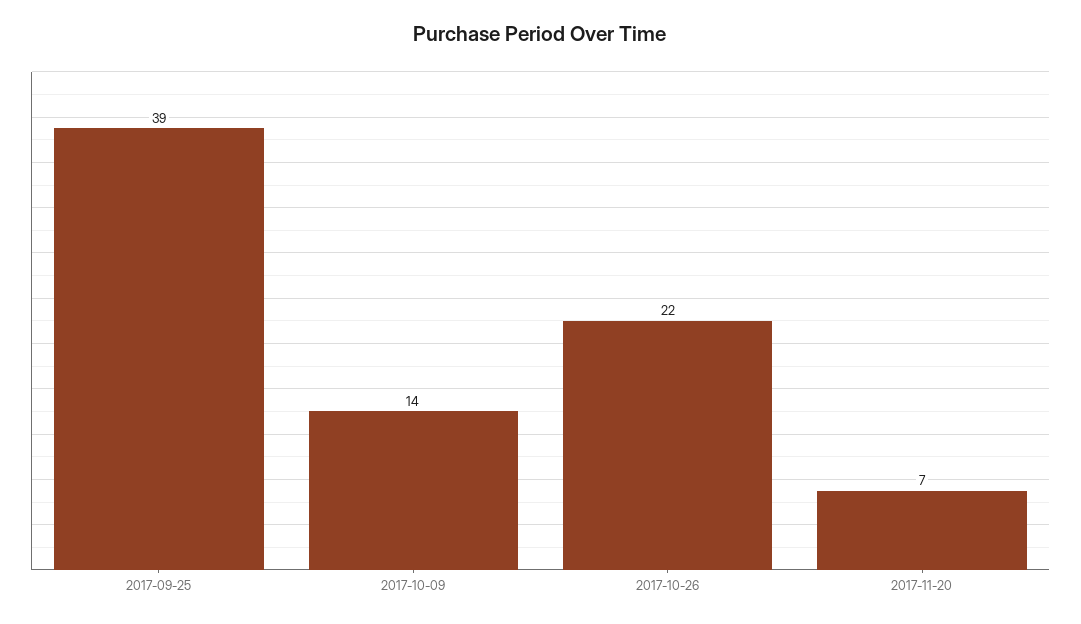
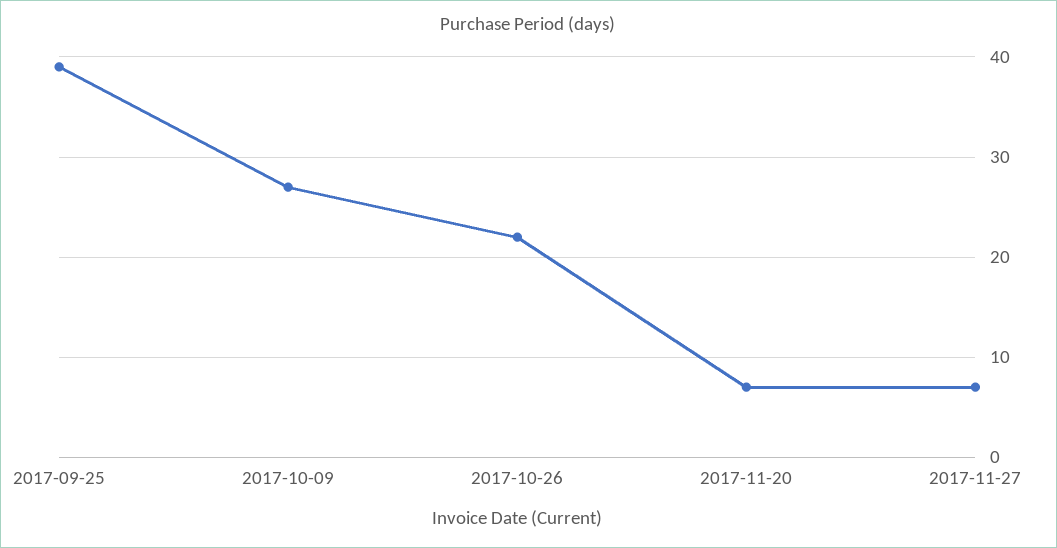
2017-10-09: 14 -> 27
2017-11-27: none -> 7

